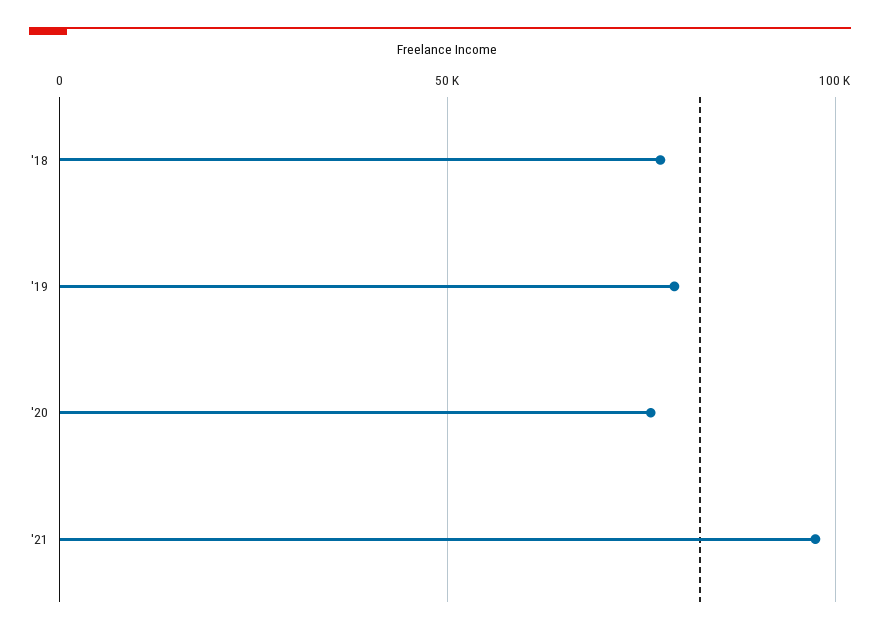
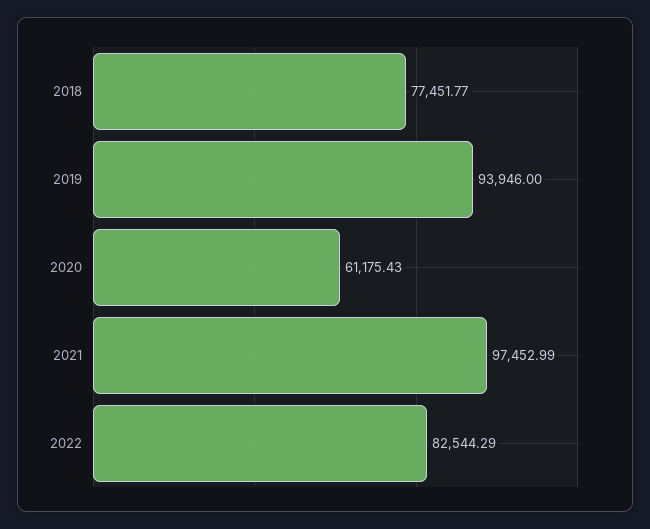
'19: 80000 -> 93946
'20: 75000 -> 61175.43
2022: none -> 82544.29

